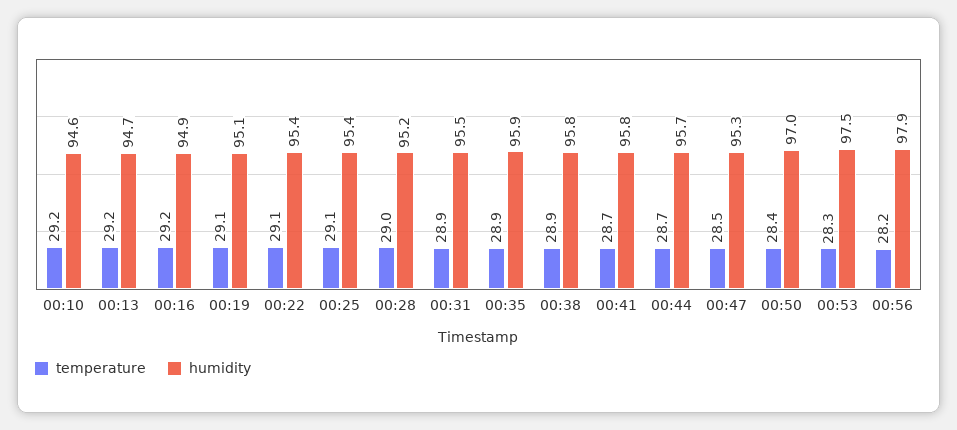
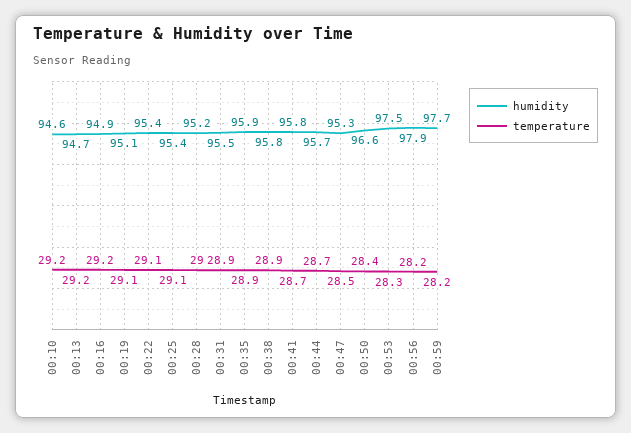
humidity, 00:50: 97 -> 96.6
humidity, 00:59: none -> 97.7
temperature, 00:59: none -> 28.2

